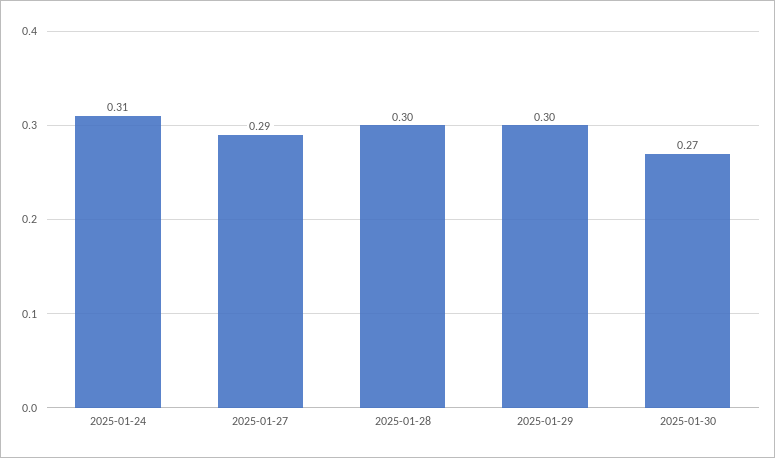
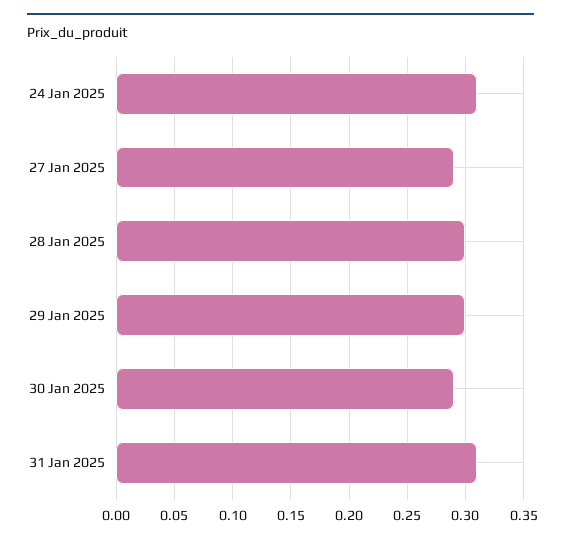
2025-01-30: 0.27 -> 0.29
31 Jan 2025: none -> 0.31

